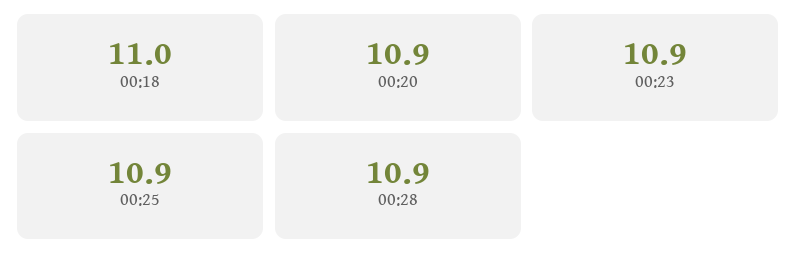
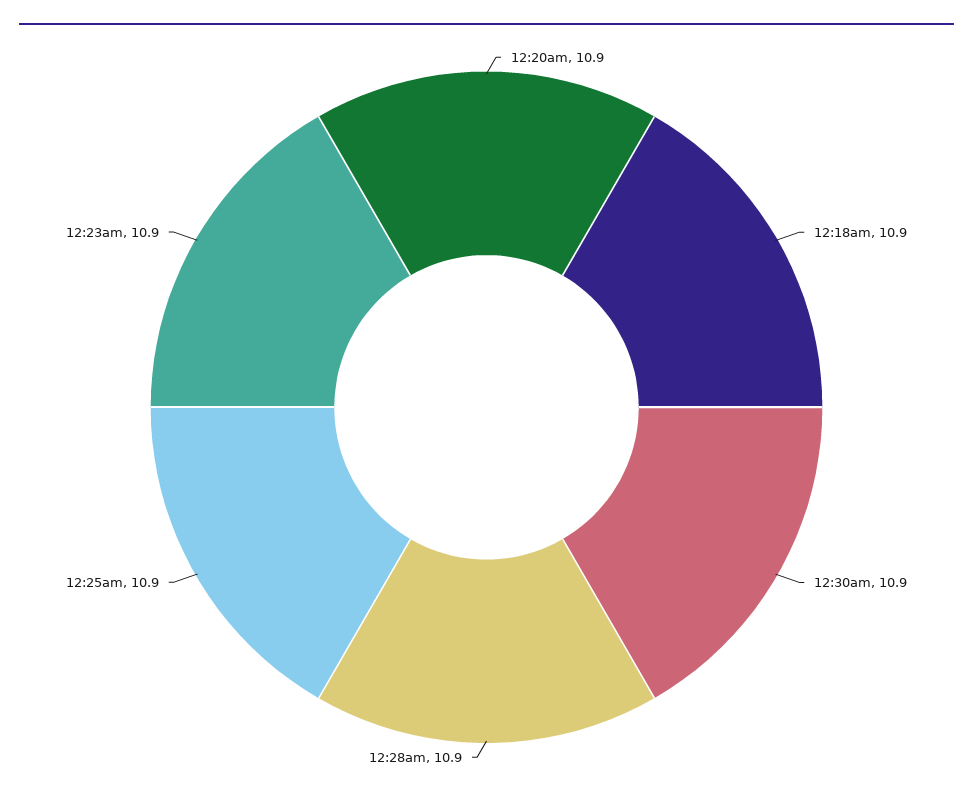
00:18: 11 -> 10.9
12:30am: none -> 10.9

